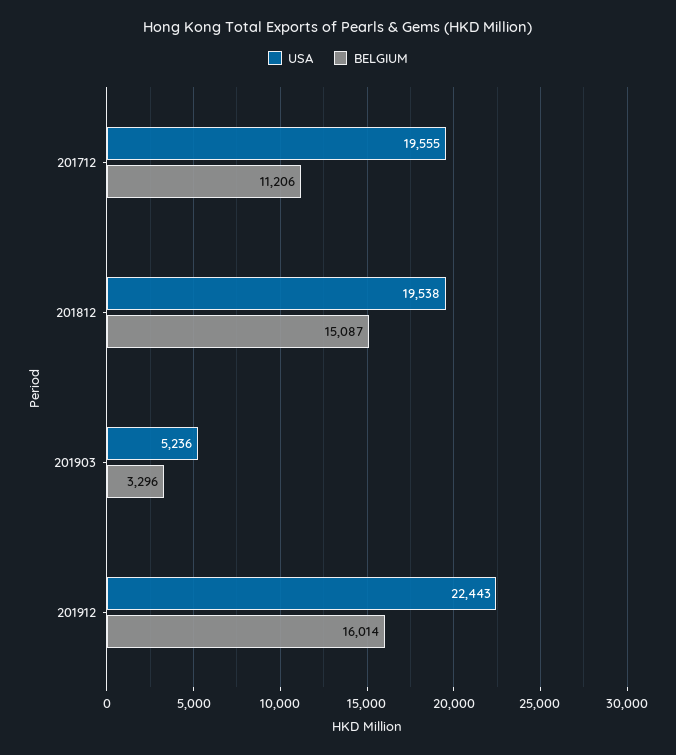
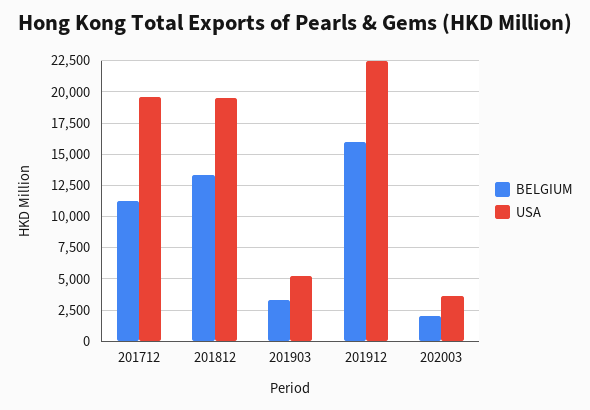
BELGIUM, 201812: 15087 -> 13500
BELGIUM, 202003: none -> 2000
USA, 202003: none -> 3500

